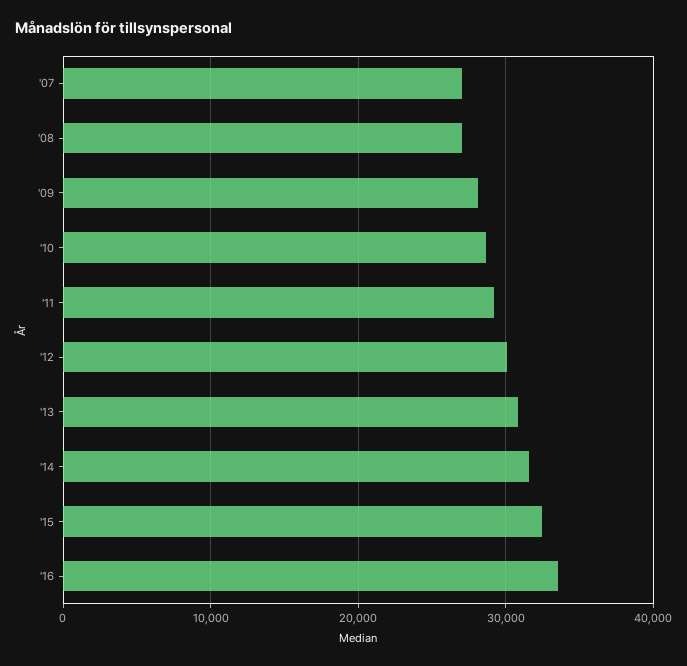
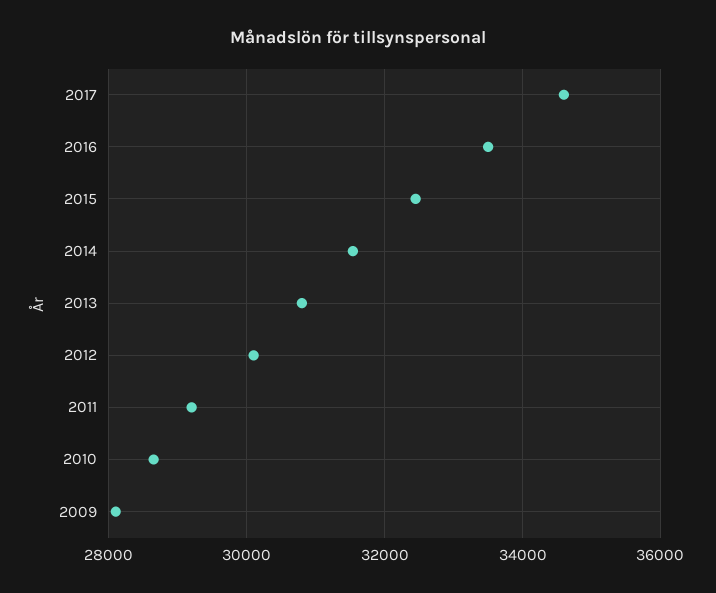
'07: 27000 -> none
'08: 27000 -> none
2017: none -> 34600

